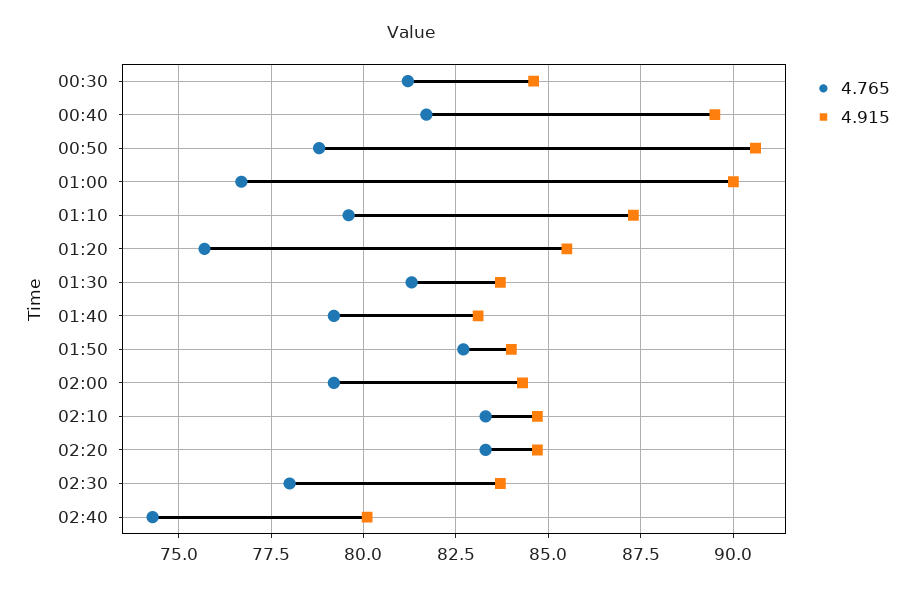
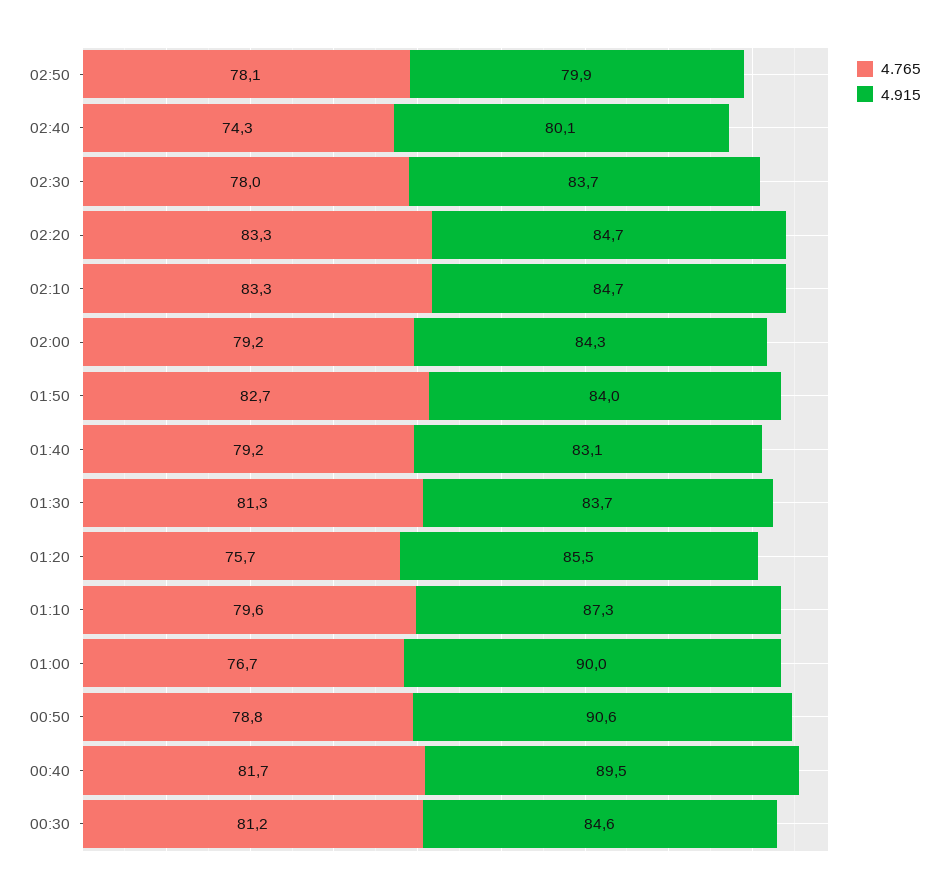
4.765, 02:50: none -> 78.1
4.915, 02:50: none -> 79.9

